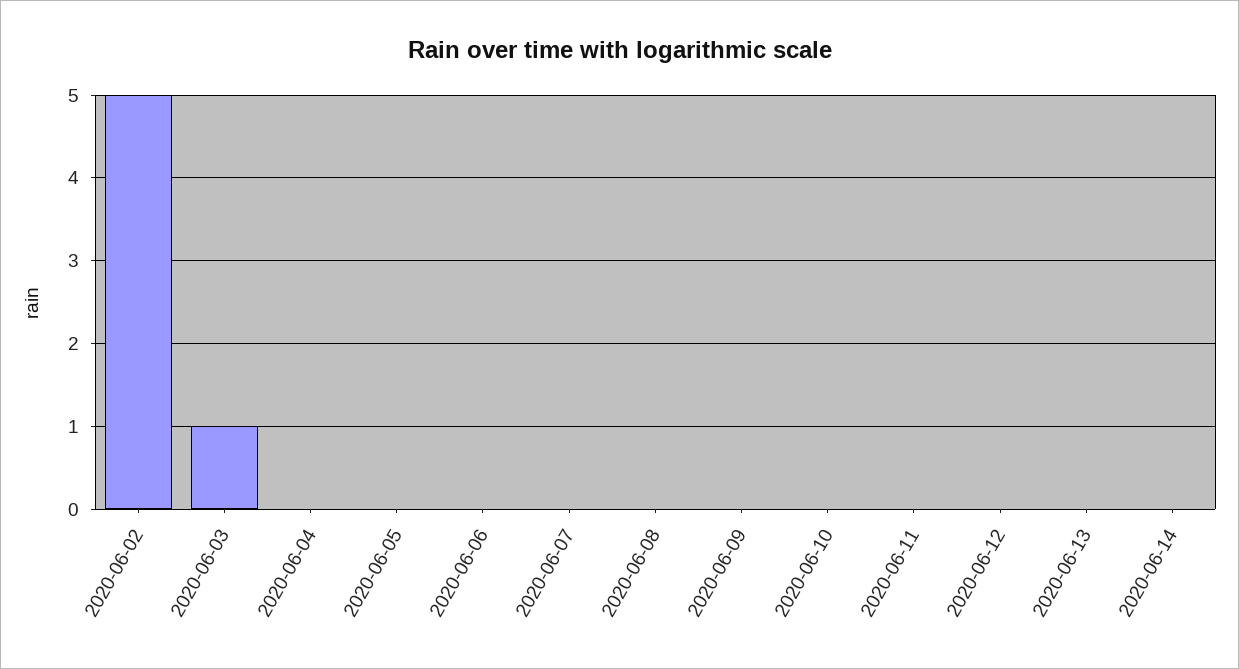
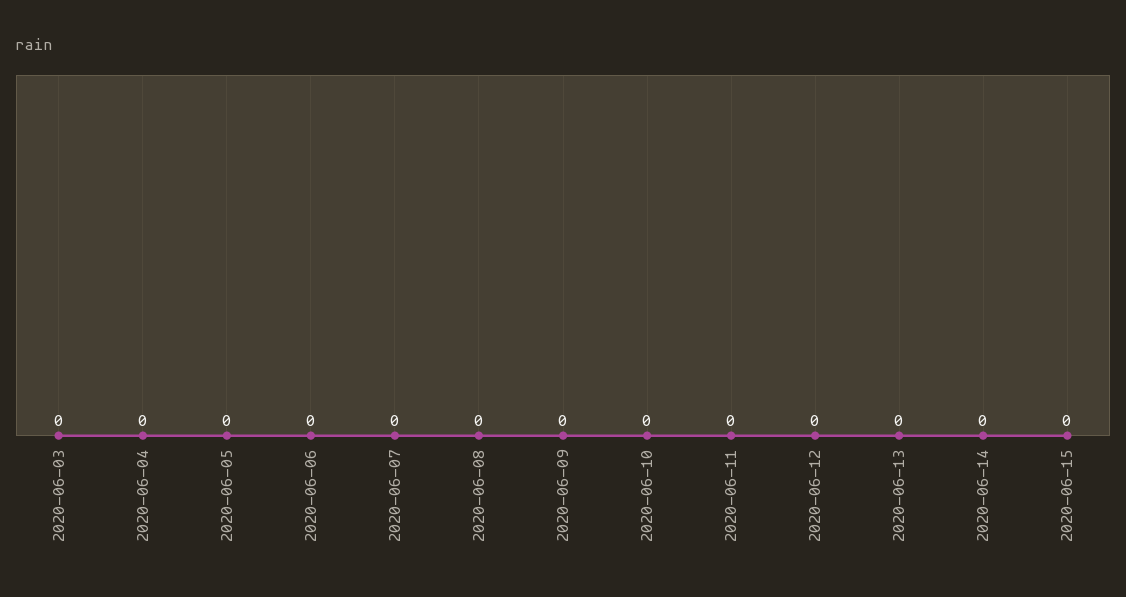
2020-06-02: 5 -> none
2020-06-03: 1 -> 0
2020-06-15: none -> 0

